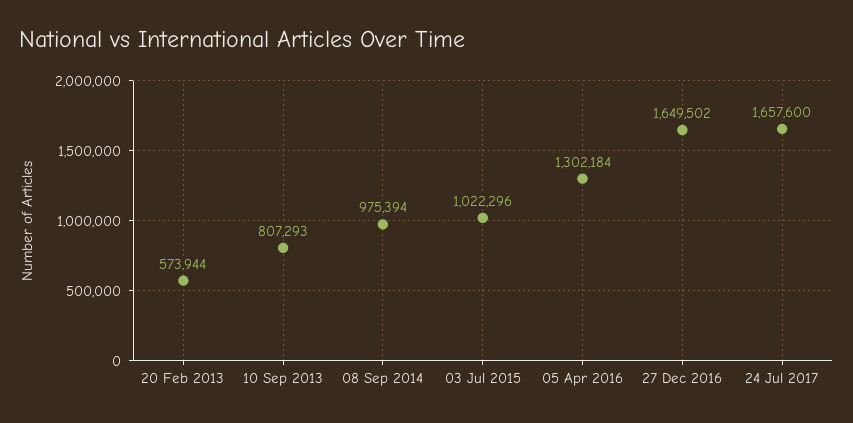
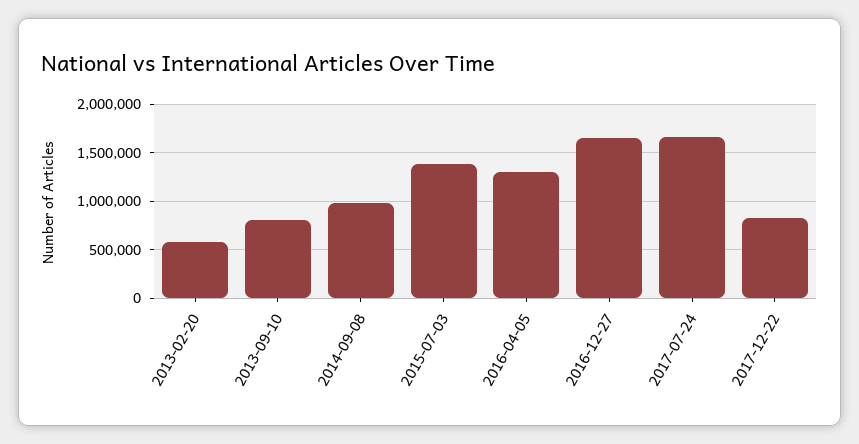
03 Jul 2015: 1022296 -> 1400000
2017-12-22: none -> 800000

